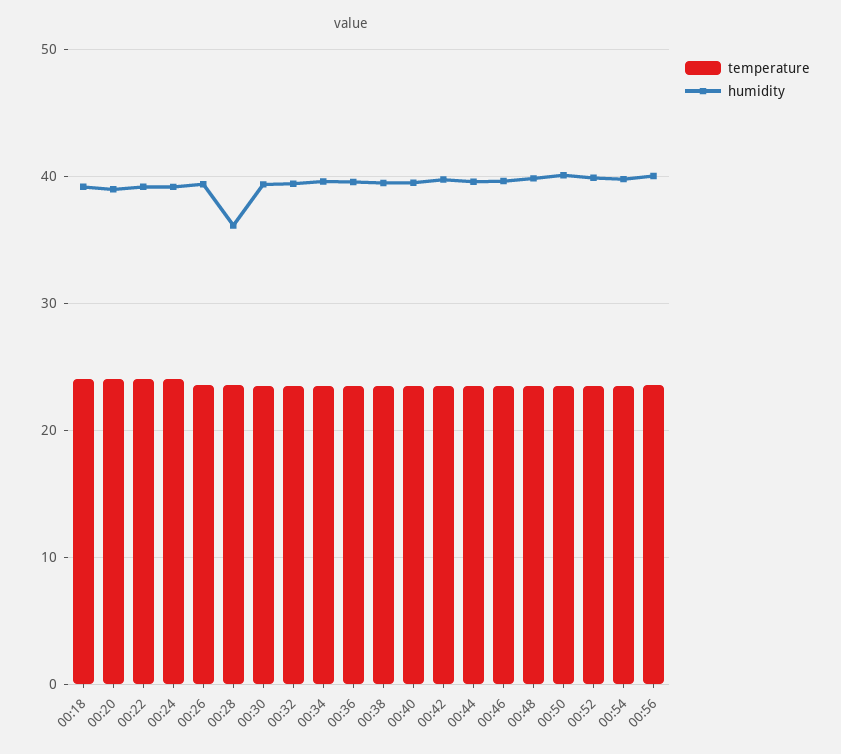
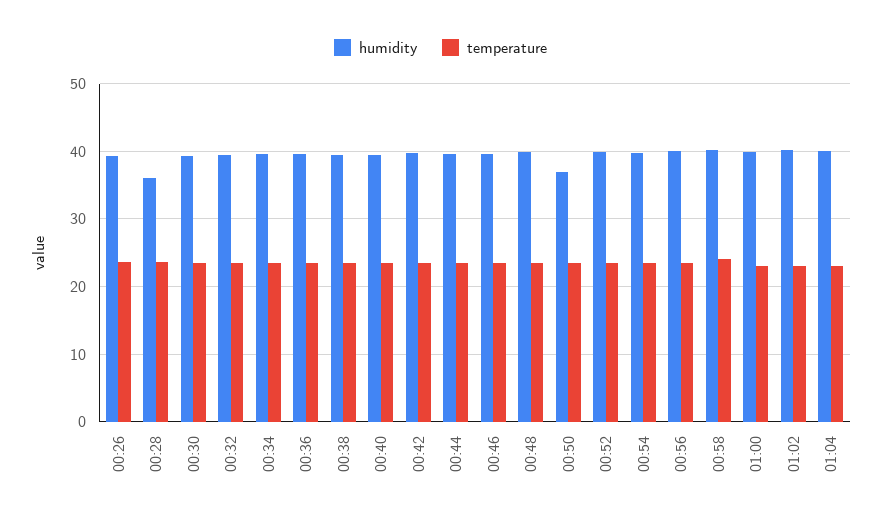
temperature, 00:18: 24 -> none
humidity, 00:18: 39 -> none
temperature, 00:20: 24 -> none
humidity, 00:20: 39 -> none
temperature, 00:22: 24 -> none
humidity, 00:22: 39 -> none
temperature, 00:24: 24 -> none
humidity, 00:24: 39 -> none
humidity, 00:50: 40 -> 37
humidity, 00:58: none -> 40
temperature, 00:58: none -> 24
humidity, 01:00: none -> 40
temperature, 01:00: none -> 23
humidity, 01:02: none -> 40
temperature, 01:02: none -> 23
humidity, 01:04: none -> 40
temperature, 01:04: none -> 23

